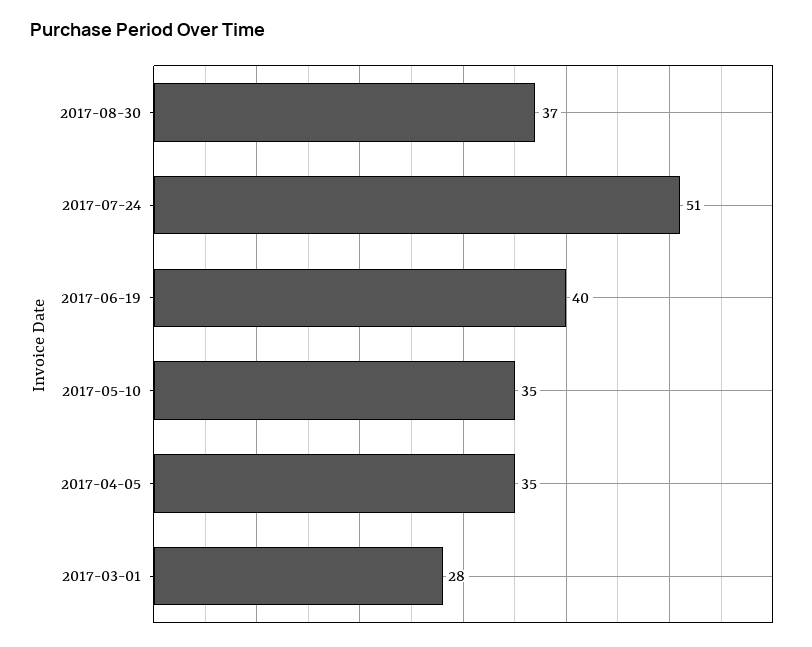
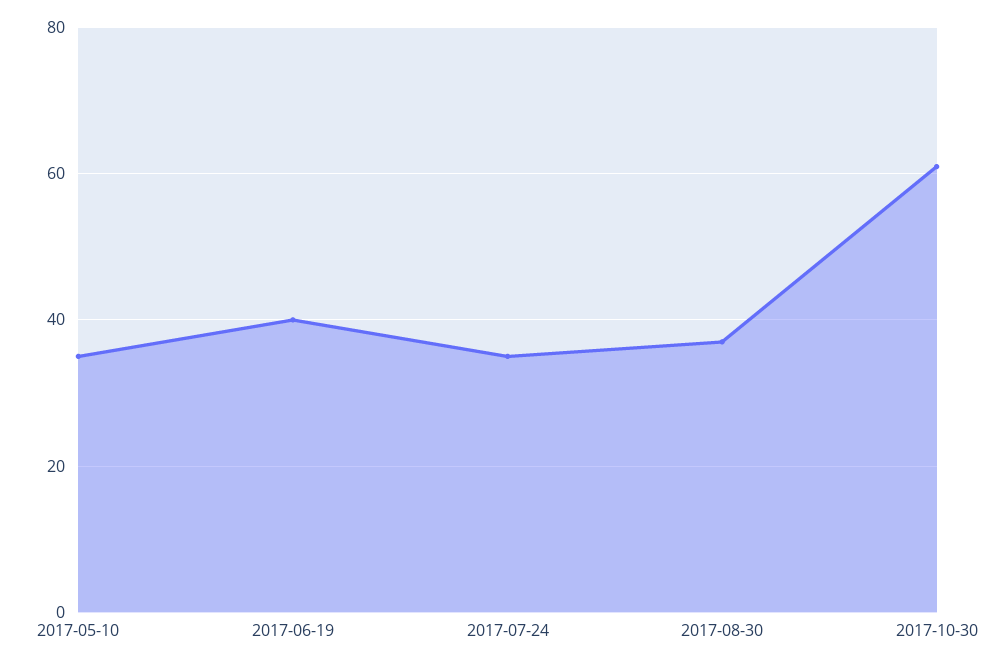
2017-07-24: 51 -> 35
2017-04-05: 35 -> none
2017-03-01: 28 -> none
2017-10-30: none -> 60

